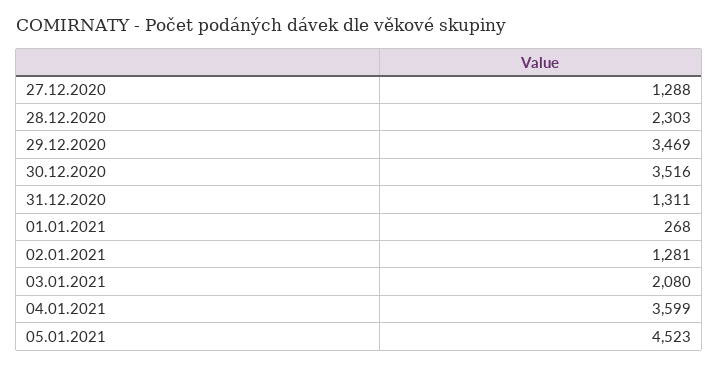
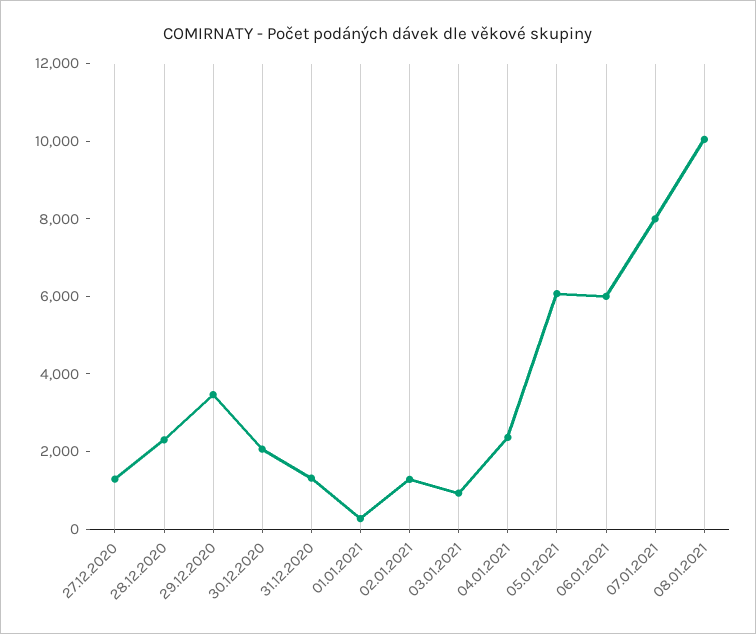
30.12.2020: 3516 -> 2000
03.01.2021: 2080 -> 1000
04.01.2021: 3599 -> 2500
05.01.2021: 4523 -> 6000
06.01.2021: none -> 6000
07.01.2021: none -> 8000
08.01.2021: none -> 10000

